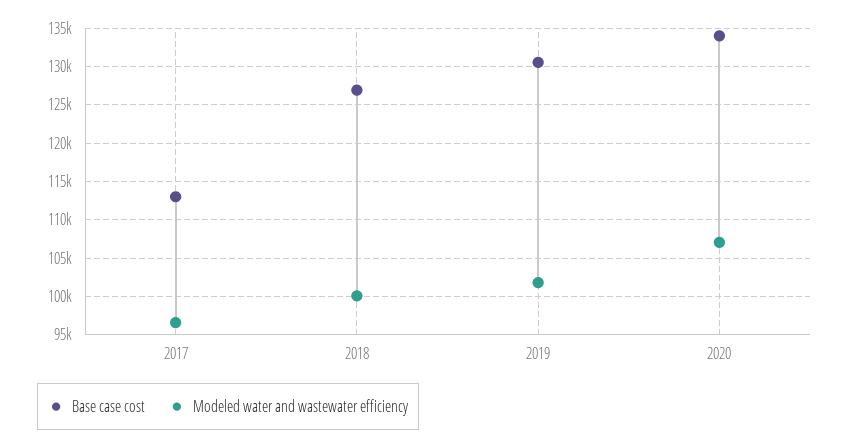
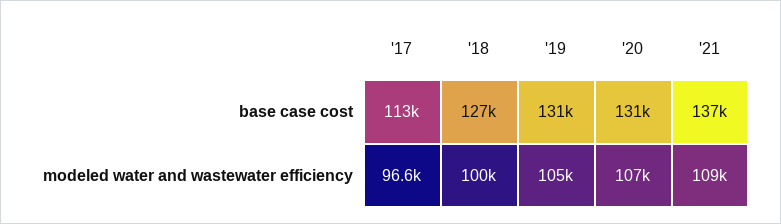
Modeled water and wastewater efficiency, 2019: 102000 -> 105000
Base case cost, 2020: 134000 -> 131000
Base case cost, '21: none -> 137000
Modeled water and wastewater efficiency, '21: none -> 109000

